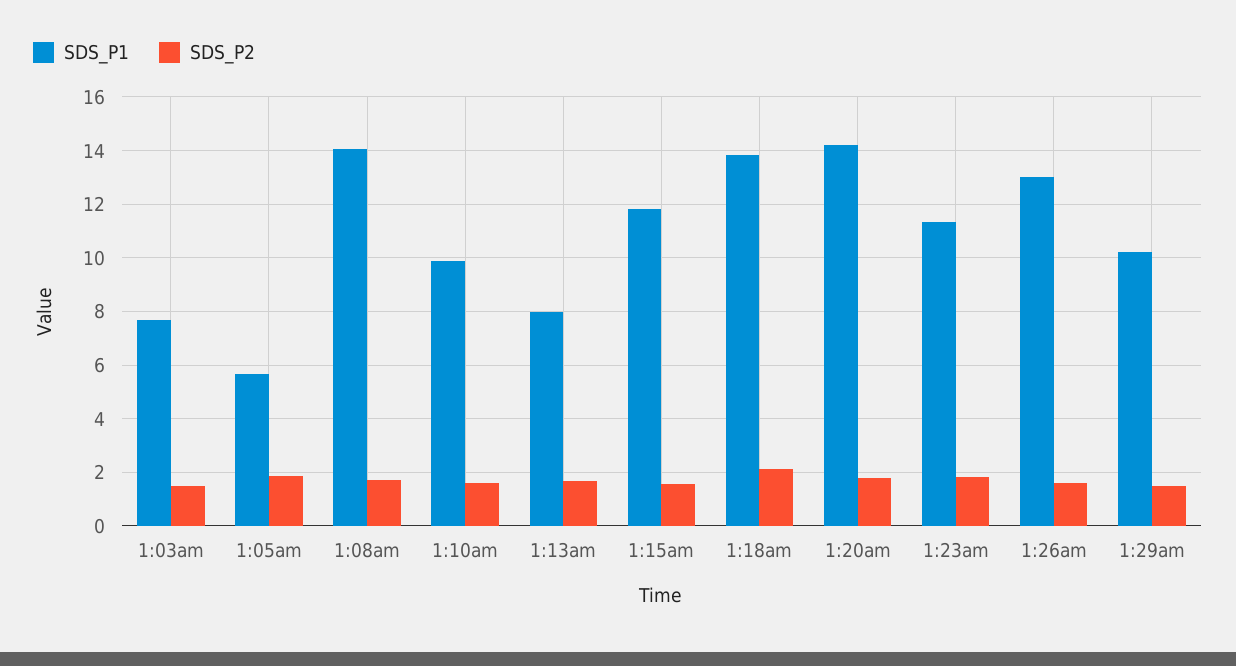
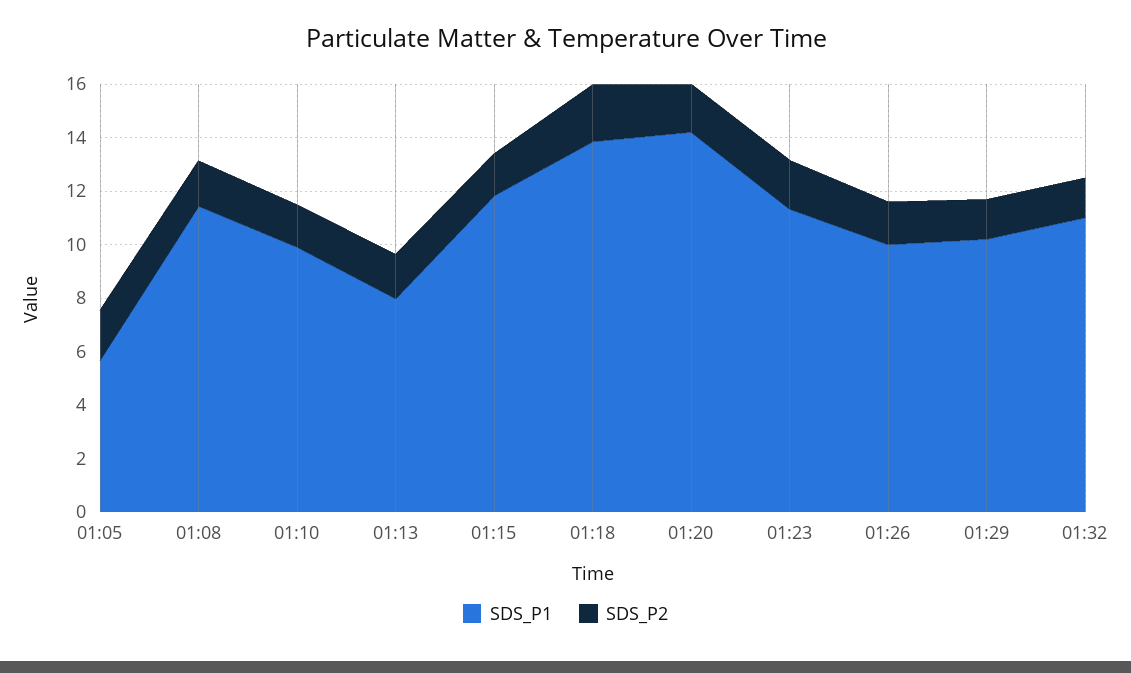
SDS_P1, 1:03am: 7.75 -> none
SDS_P2, 1:03am: 1.5 -> none
SDS_P1, 1:08am: 14 -> 11.5
SDS_P1, 1:26am: 13 -> 10
SDS_P1, 01:32: none -> 11
SDS_P2, 01:32: none -> 1.5

